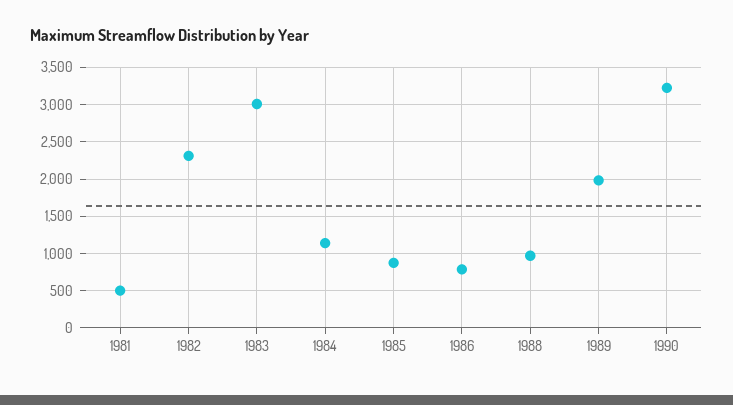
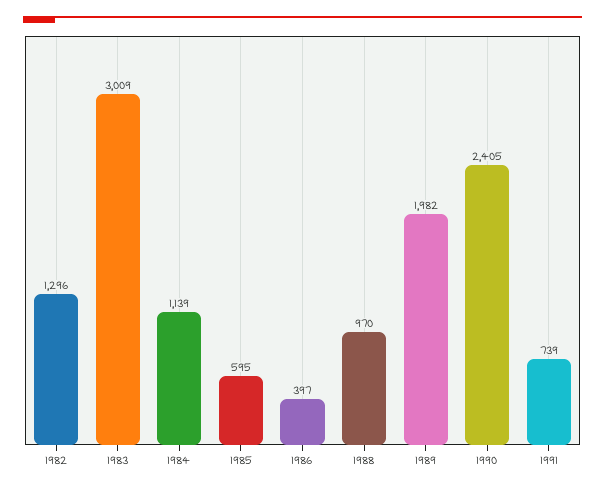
1981: 500 -> none
1982: 2300 -> 1296
1985: 900 -> 595
1986: 800 -> 397
1990: 3200 -> 2405
1991: none -> 739

